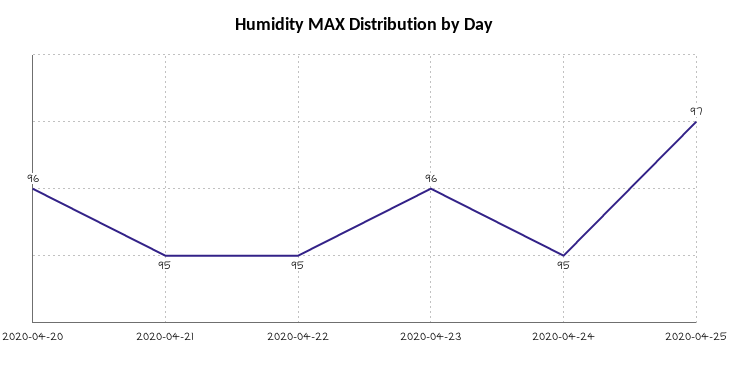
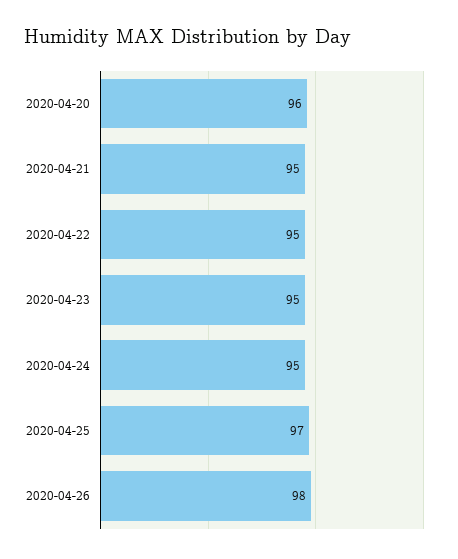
2020-04-23: 96 -> 95
2020-04-26: none -> 98

